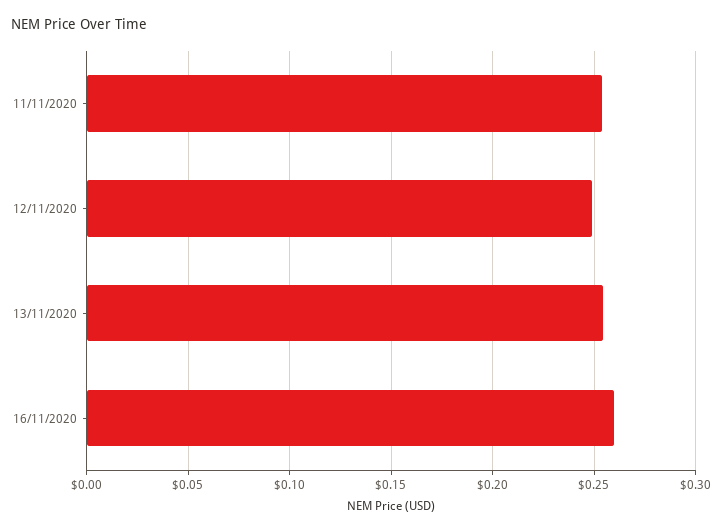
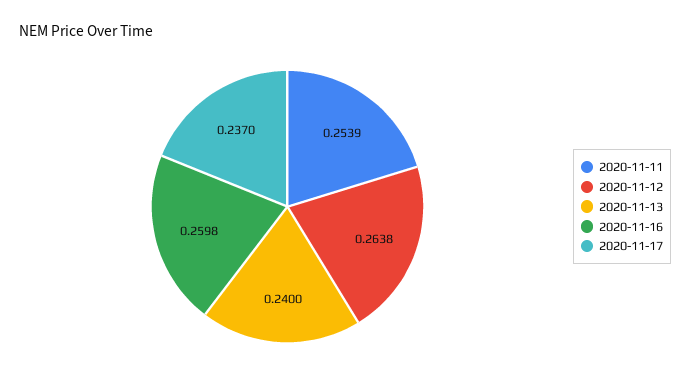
12/11/2020: 0.25 -> 0.2638
13/11/2020: 0.255 -> 0.24
2020-11-17: none -> 0.237

